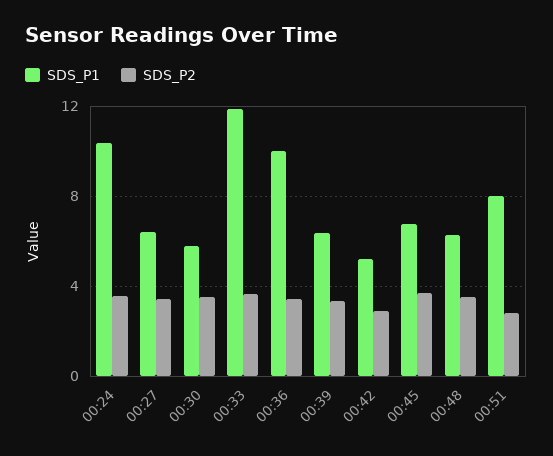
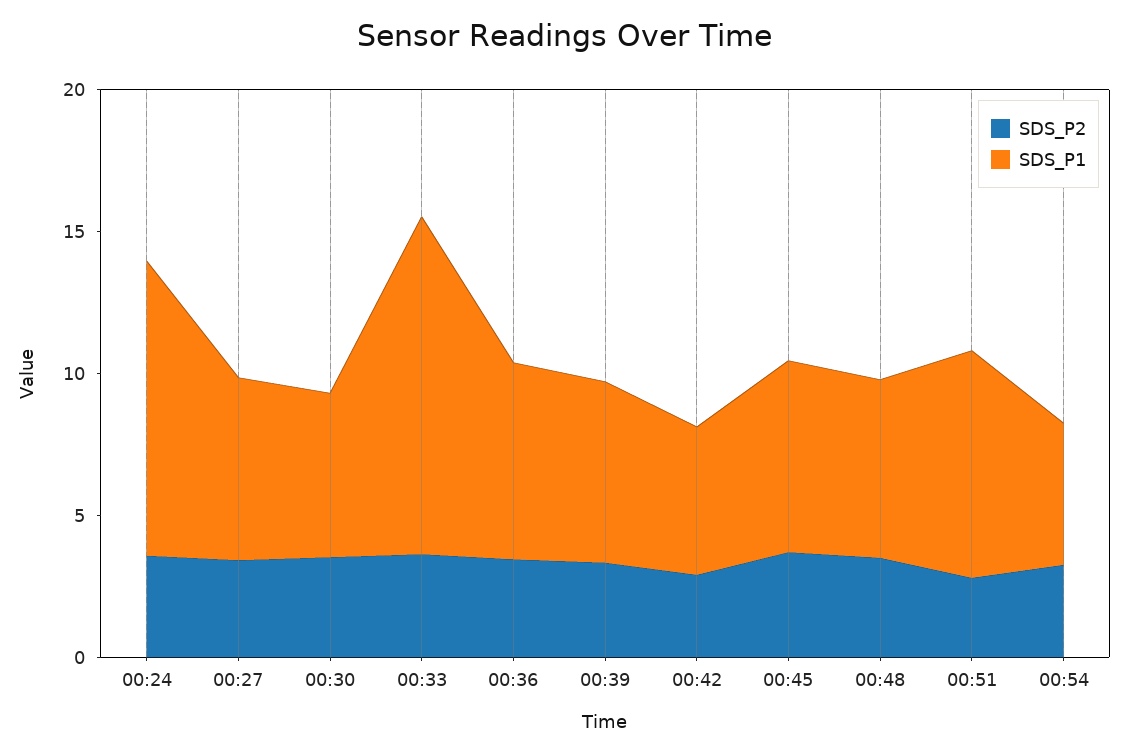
SDS_P1, 00:36: 10 -> 7
SDS_P2, 00:54: none -> 3
SDS_P1, 00:54: none -> 5

